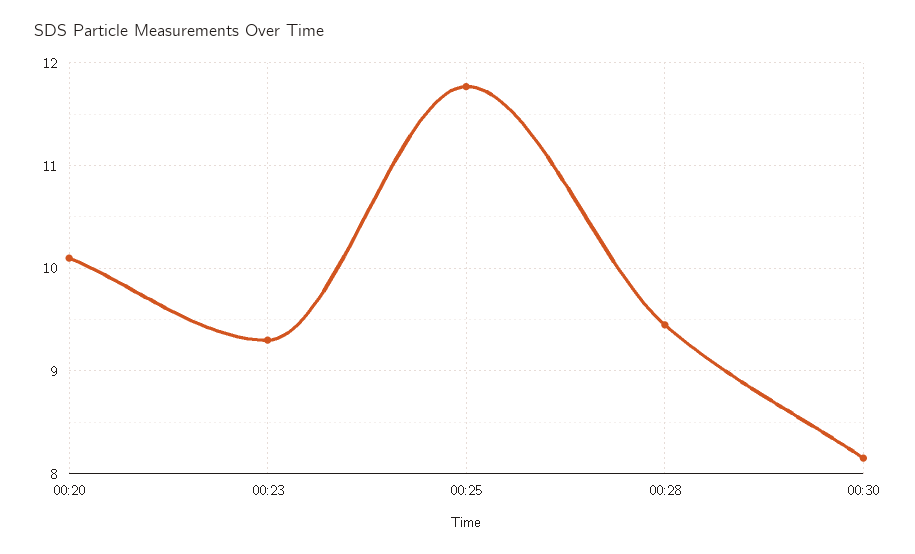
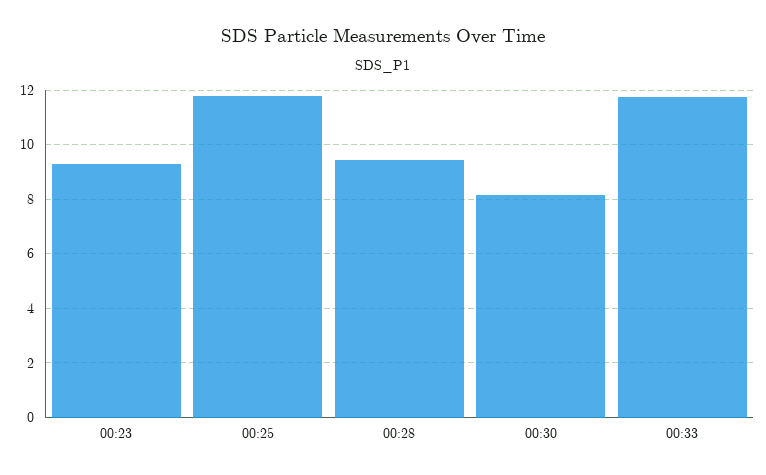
00:20: 10.1 -> none
00:33: none -> 11.75

